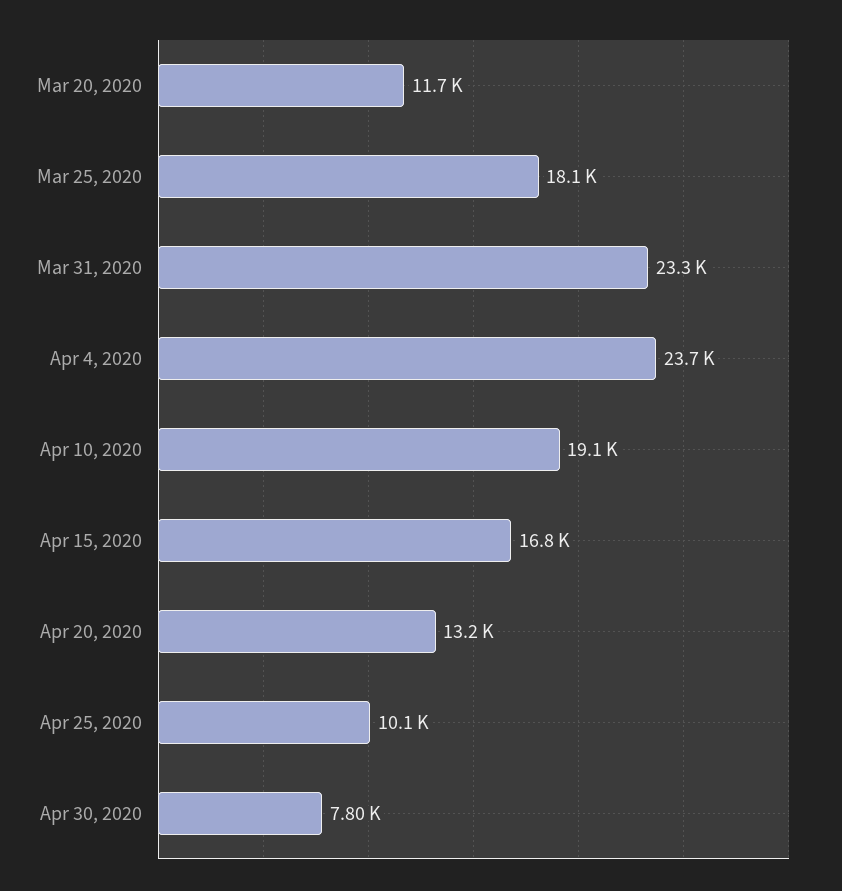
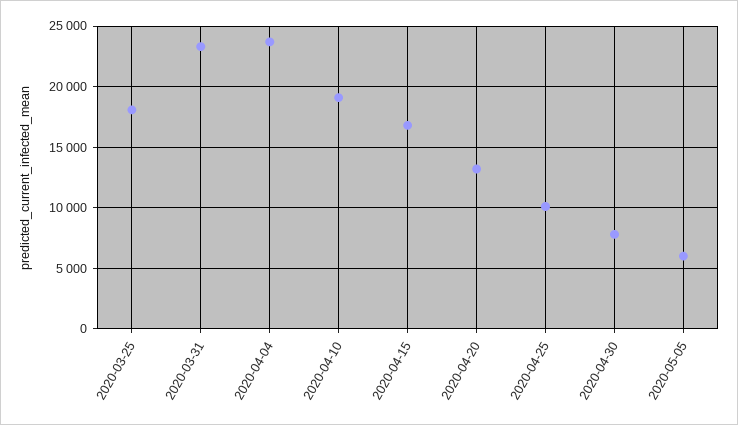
Mar 20, 2020: 11700 -> none
2020-05-05: none -> 6000

